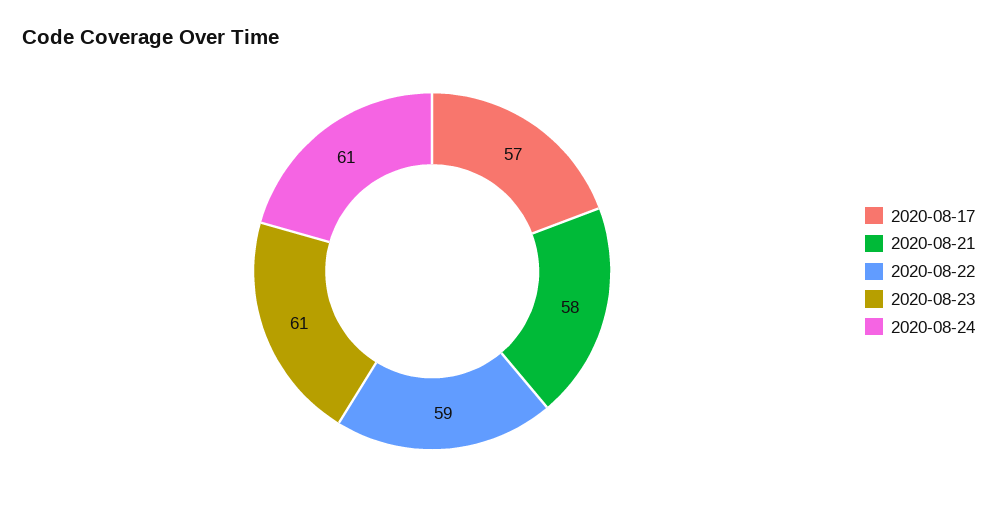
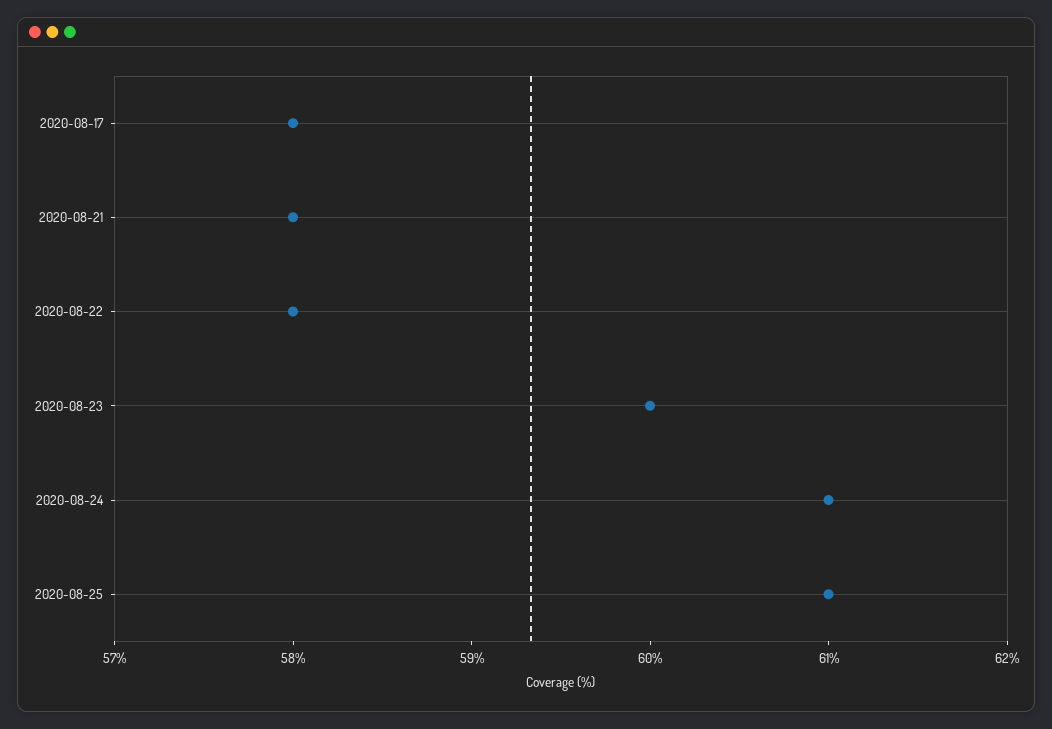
2020-08-17: 57 -> 58
2020-08-22: 59 -> 58
2020-08-23: 61 -> 60
2020-08-25: none -> 61

